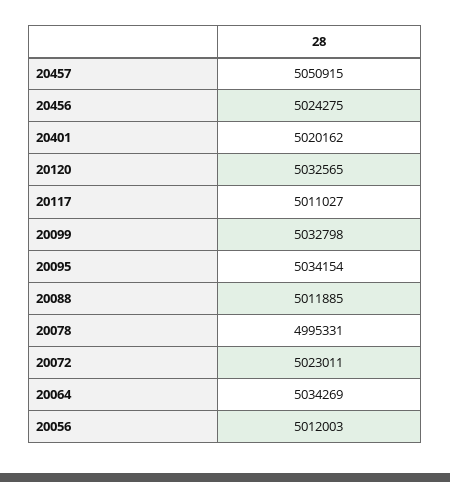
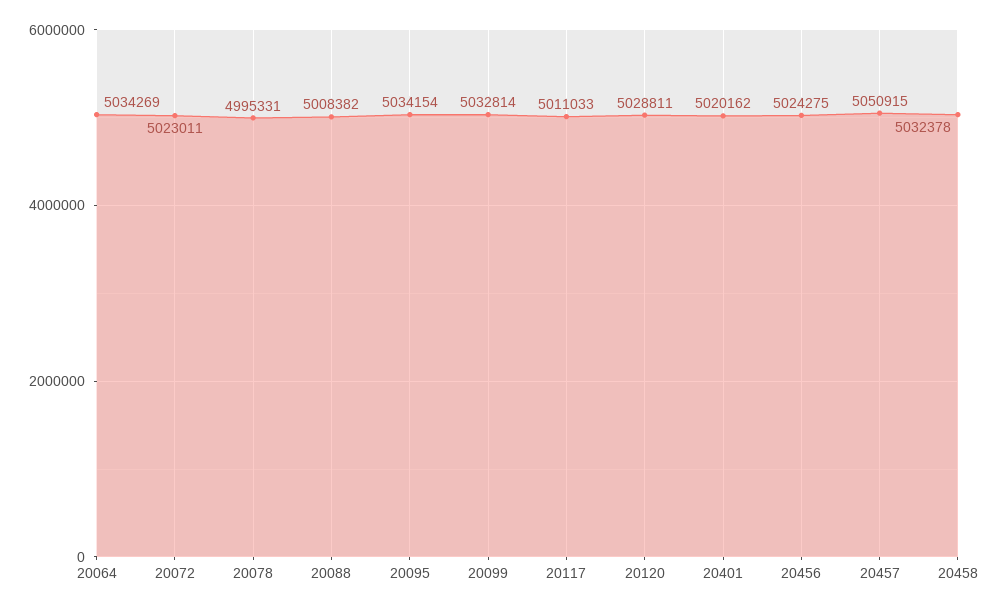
20120: 5032565 -> 5028811
20117: 5011027 -> 5011033
20099: 5032798 -> 5032814
20088: 5011885 -> 5008382
20056: 5012003 -> none
20458: none -> 5032378

